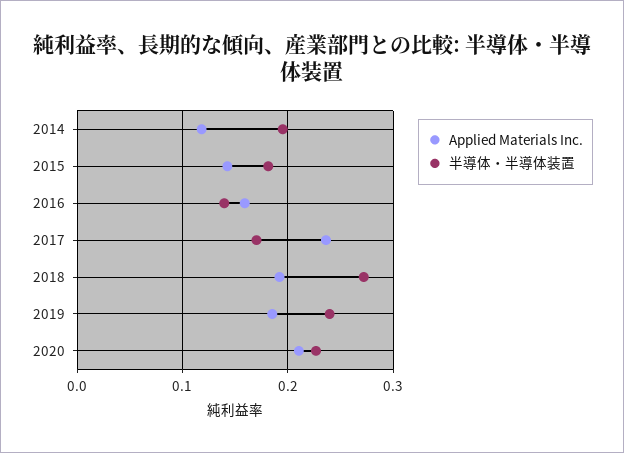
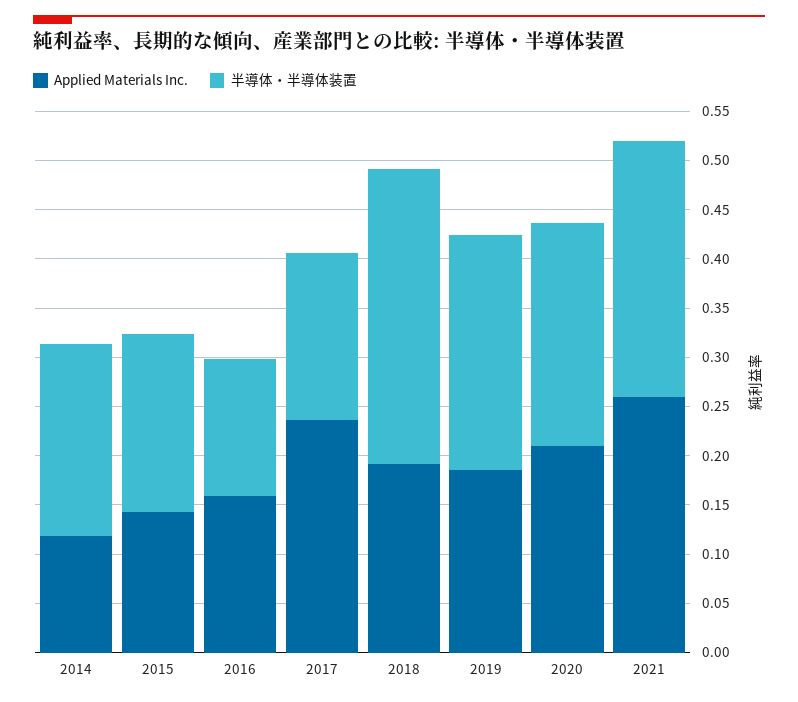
半導体・半導体装置, 2018: 0.27 -> 0.3
Applied Materials Inc., 2021: none -> 0.26
半導体・半導体装置, 2021: none -> 0.26

